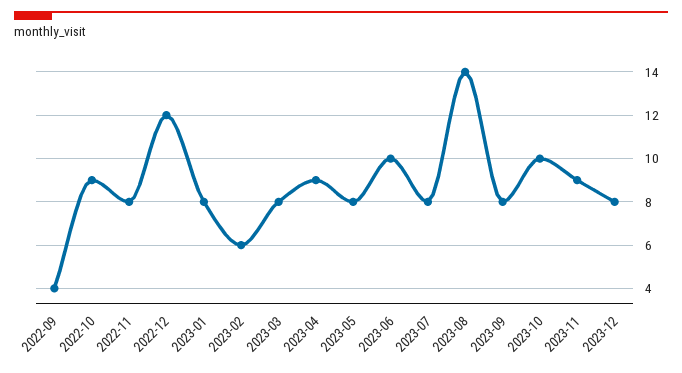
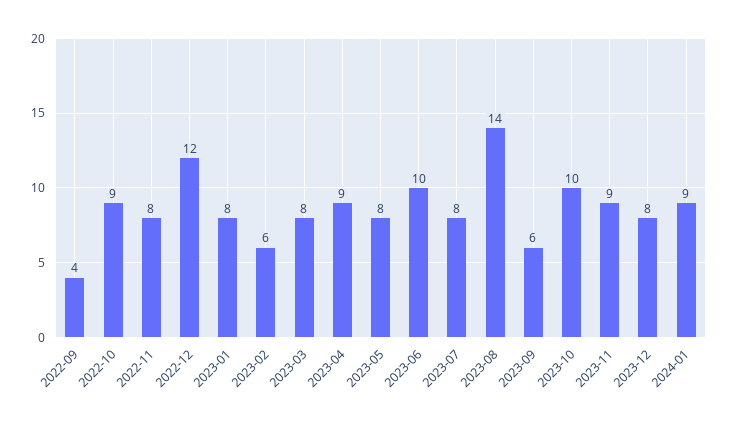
2023-09: 8 -> 6
2024-01: none -> 9

